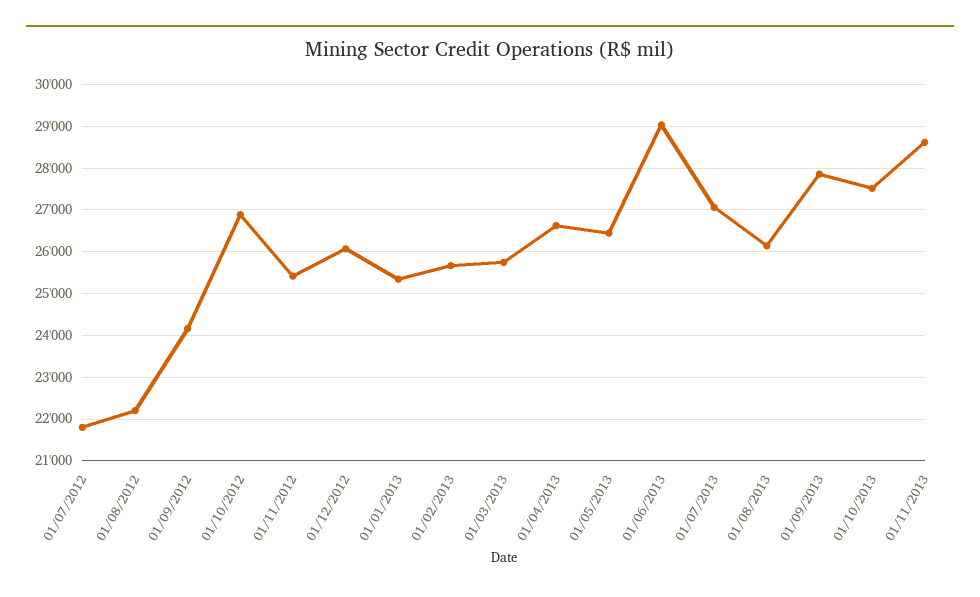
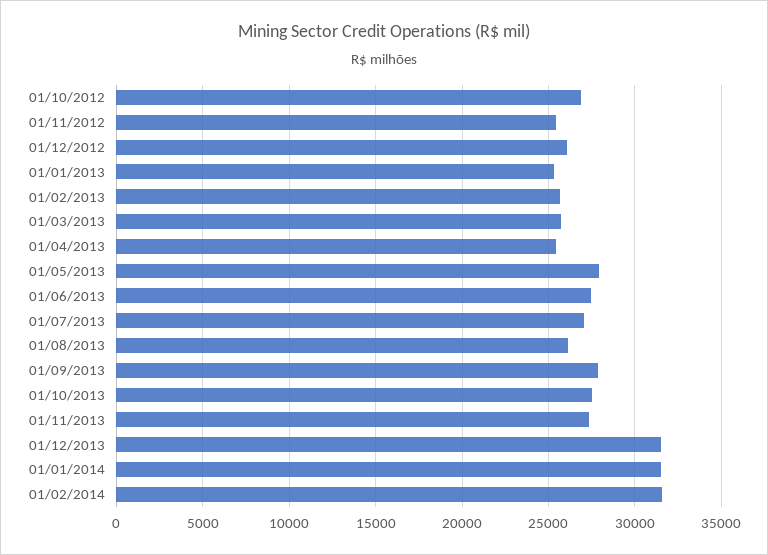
01/07/2012: 21800 -> none
01/08/2012: 22200 -> none
01/09/2012: 24200 -> none
01/04/2013: 26600 -> 25500
01/05/2013: 26400 -> 28000
01/06/2013: 29000 -> 27500
01/11/2013: 28600 -> 27500
01/12/2013: none -> 31500
01/01/2014: none -> 31500
01/02/2014: none -> 31500

